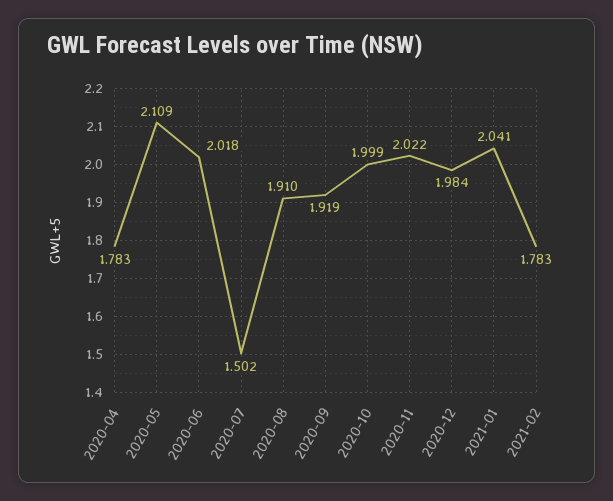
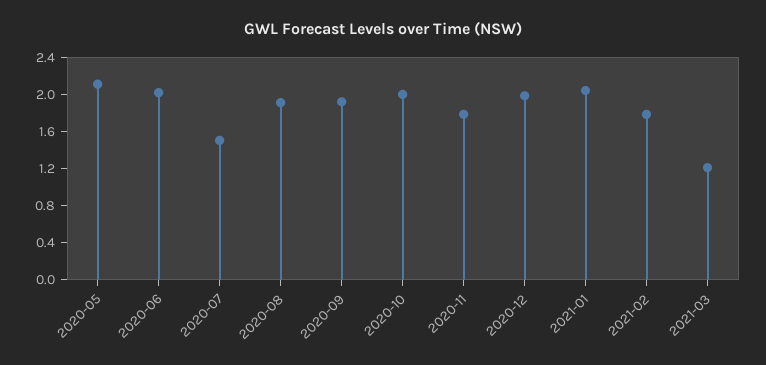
2020-04: 1.783 -> none
2020-11: 2.022 -> 1.8
2021-03: none -> 1.2

